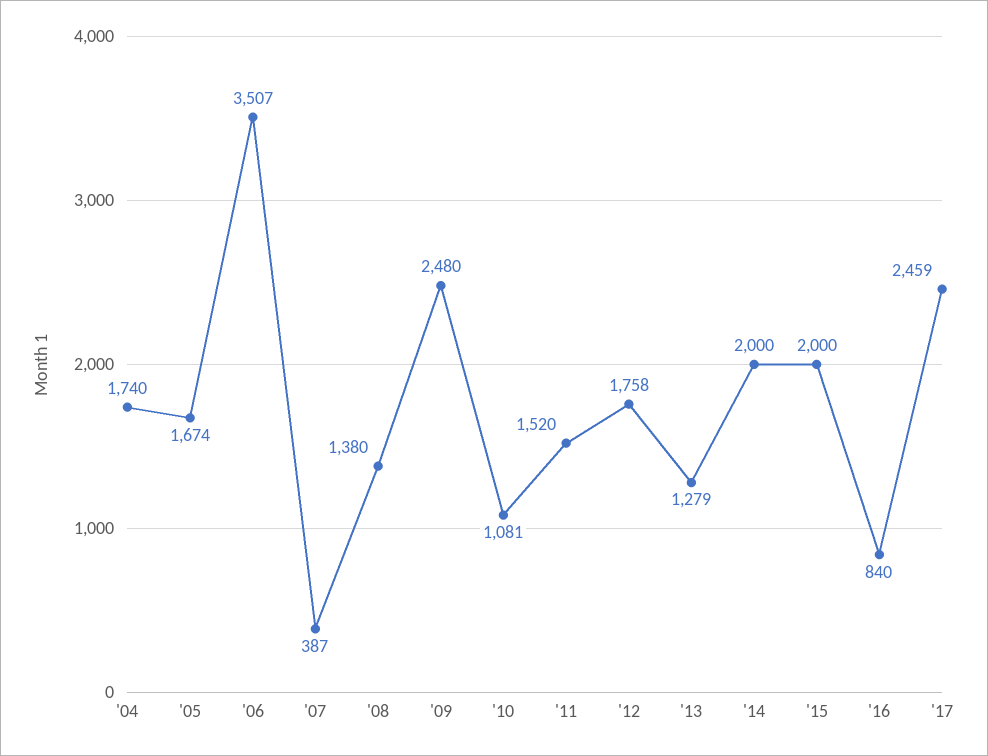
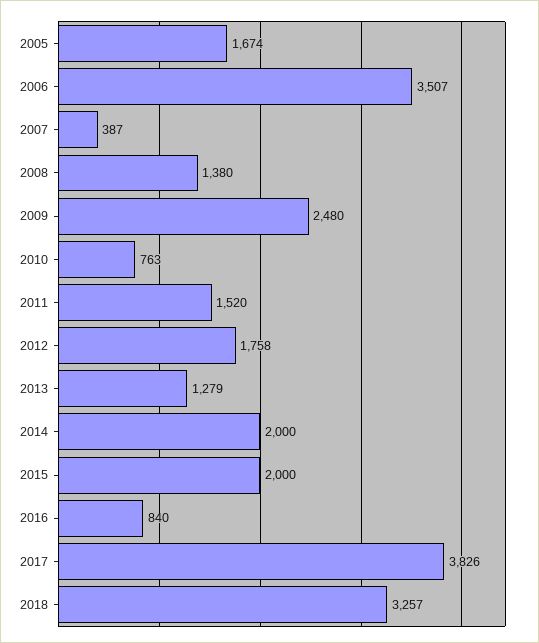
'04: 1740 -> none
'10: 1081 -> 763
'17: 2459 -> 3826
2018: none -> 3257

